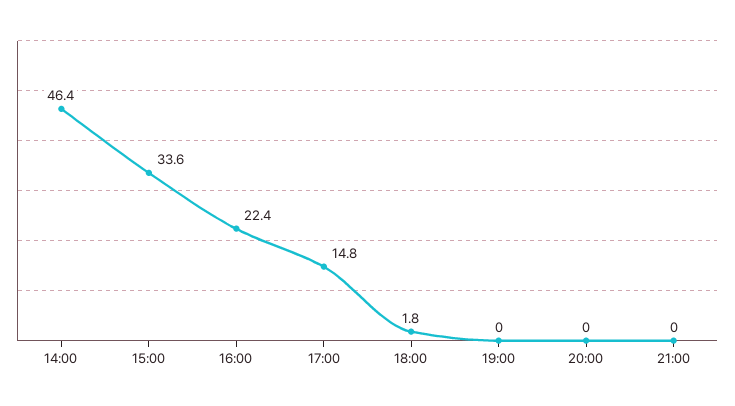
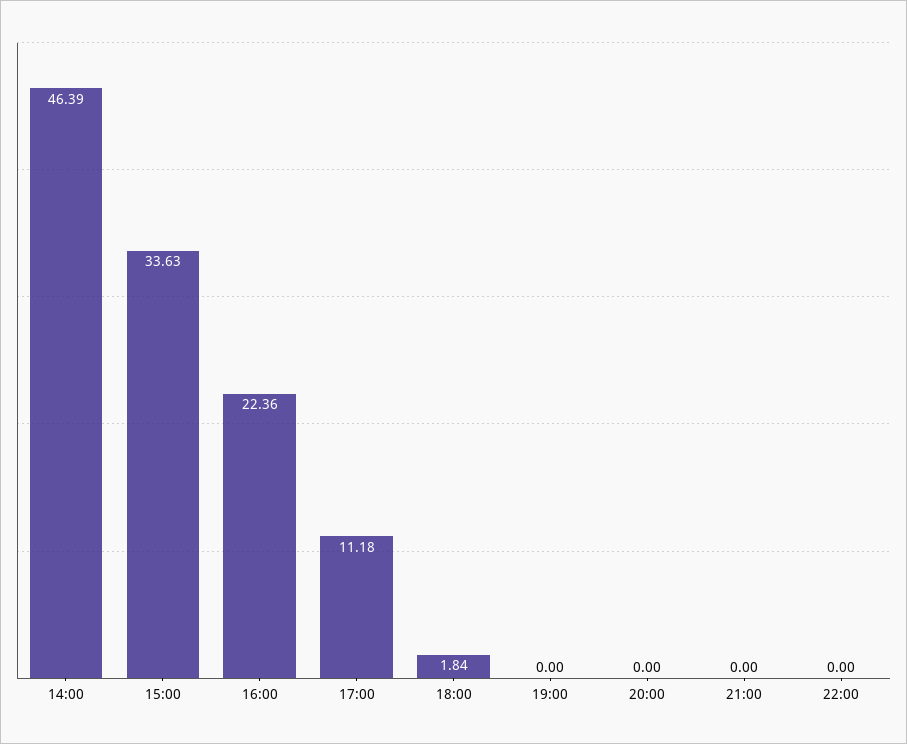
17:00: 14.8 -> 11.18
22:00: none -> 0

